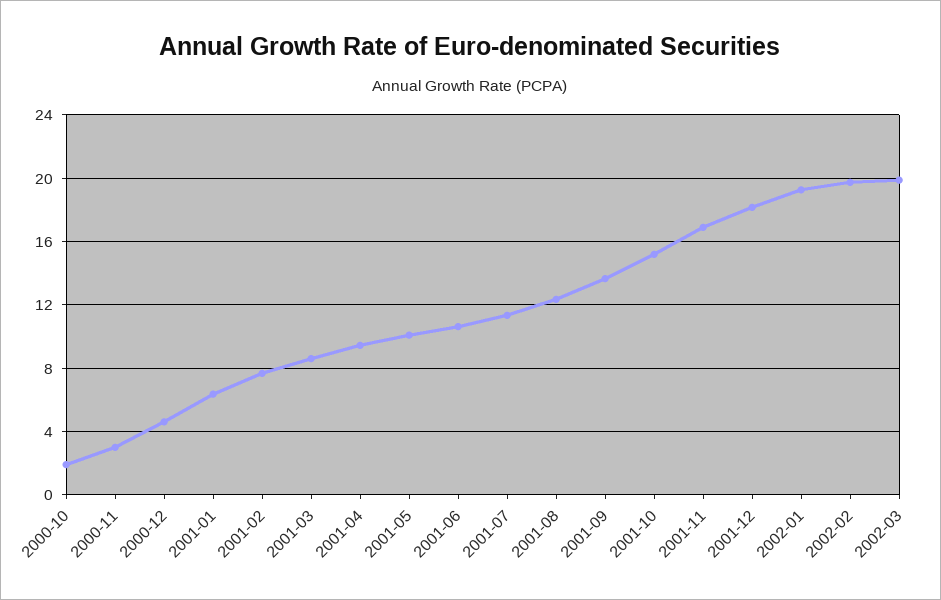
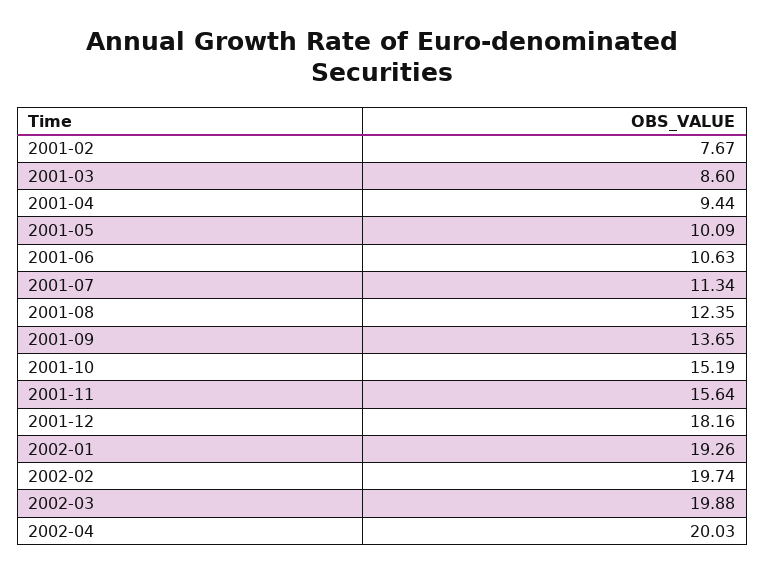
2000-10: 2 -> none
2000-11: 3 -> none
2000-12: 4.5 -> none
2001-01: 6.5 -> none
2001-11: 17 -> 15.64
2002-04: none -> 20.03

